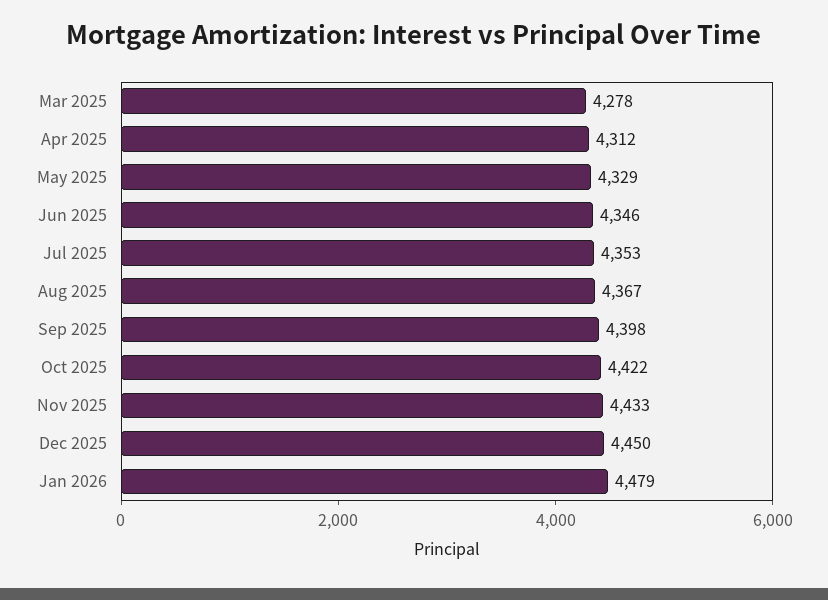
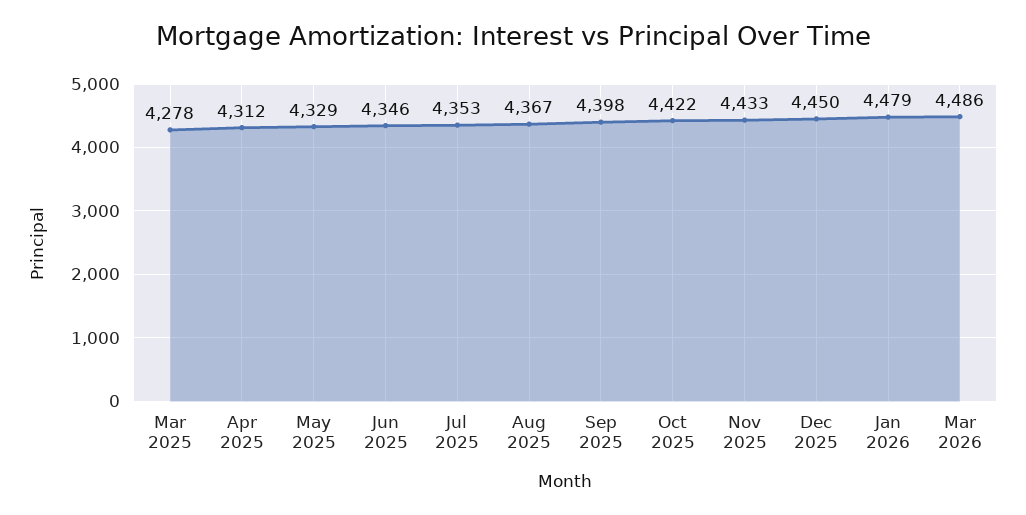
Mar 2026: none -> 4486

